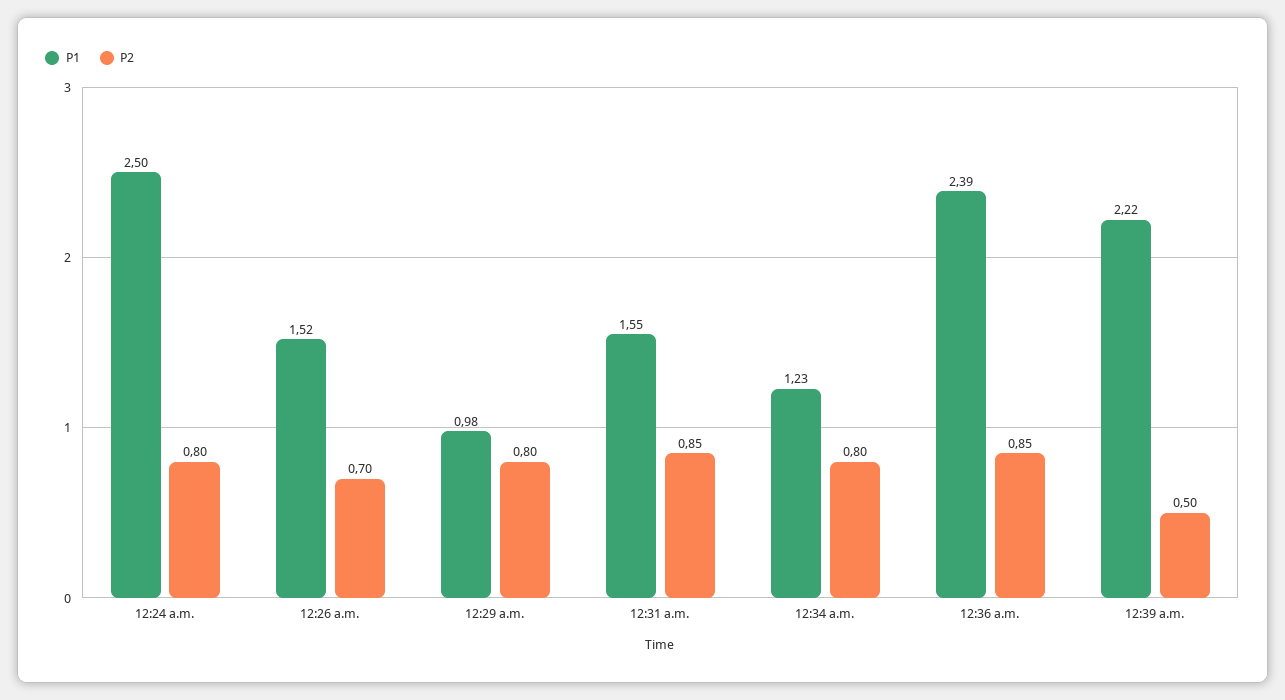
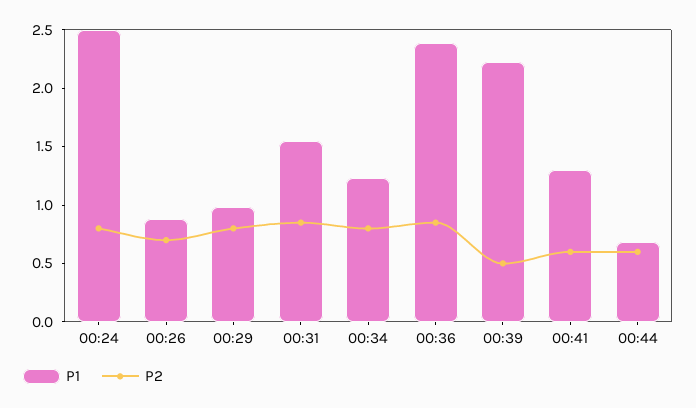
P1, 12:26 a.m.: 1.52 -> 0.9
P1, 00:41: none -> 1.3
P2, 00:41: none -> 0.6
P1, 00:44: none -> 0.7
P2, 00:44: none -> 0.6

